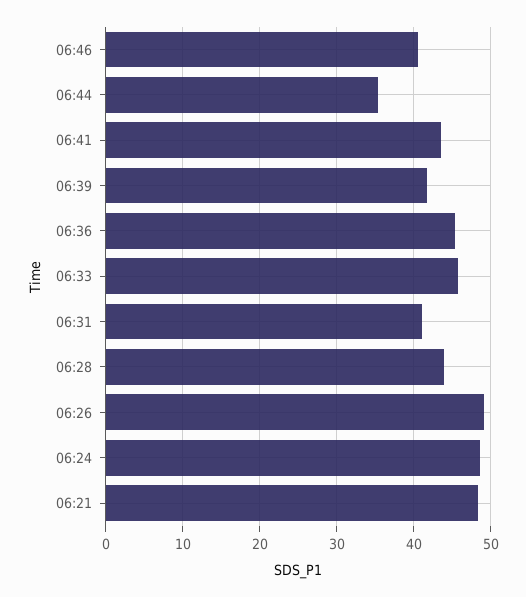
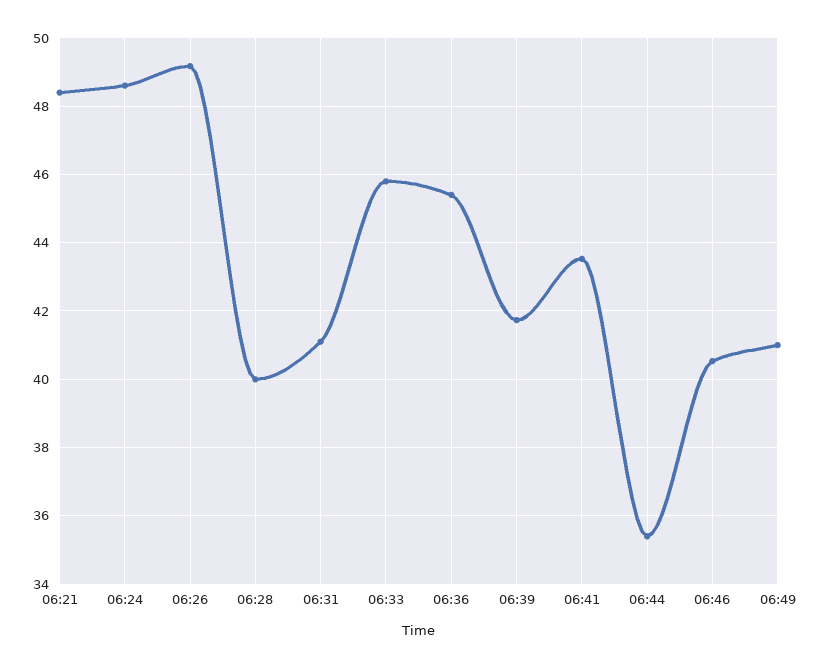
06:28: 44 -> 40
06:49: none -> 41

